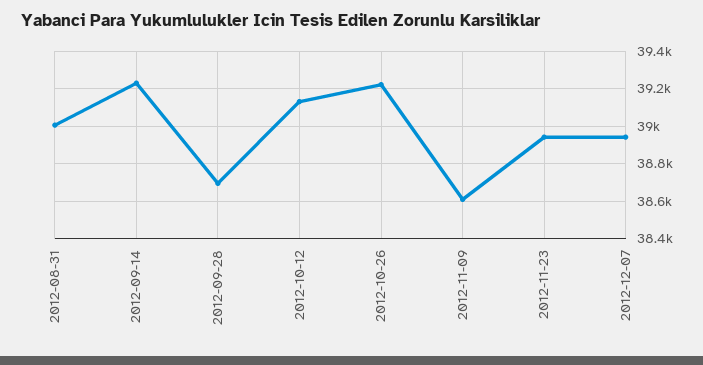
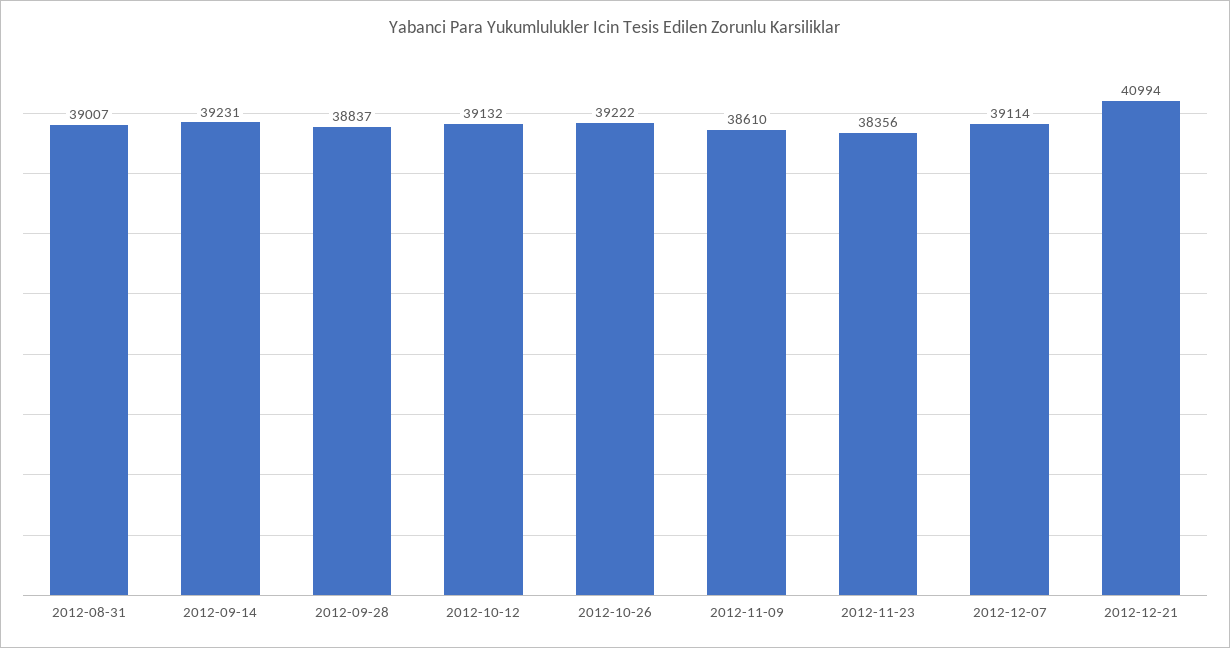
2012-09-28: 38700 -> 38837
2012-11-23: 38950 -> 38356
2012-12-07: 38950 -> 39114
2012-12-21: none -> 40994

